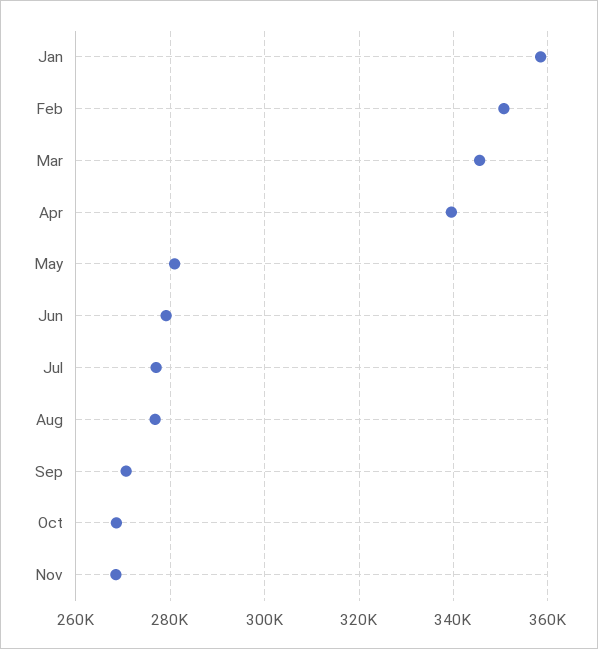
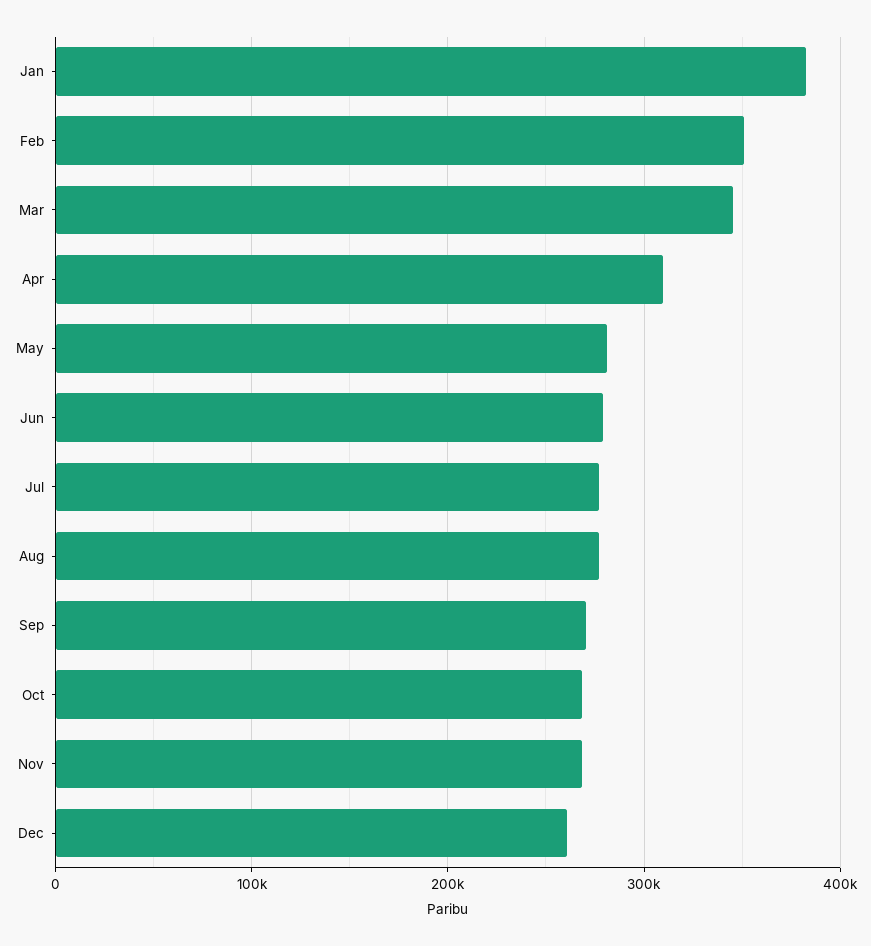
Jan: 358000 -> 380000
Apr: 340000 -> 310000
Dec: none -> 260000

